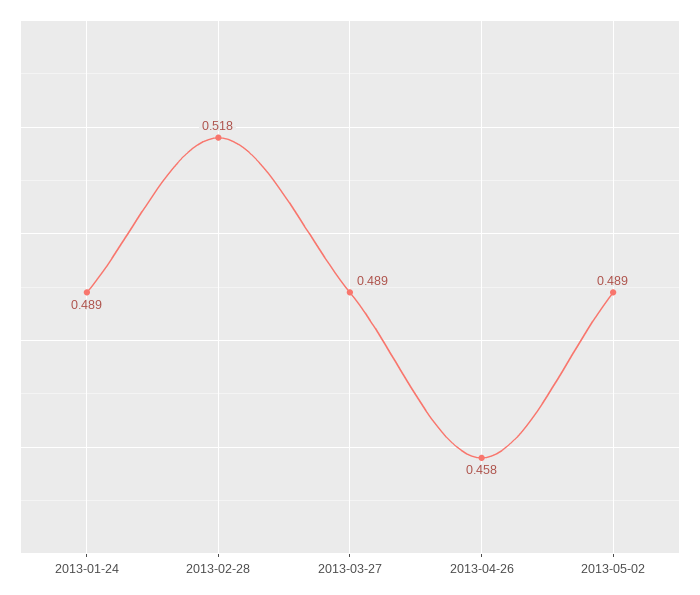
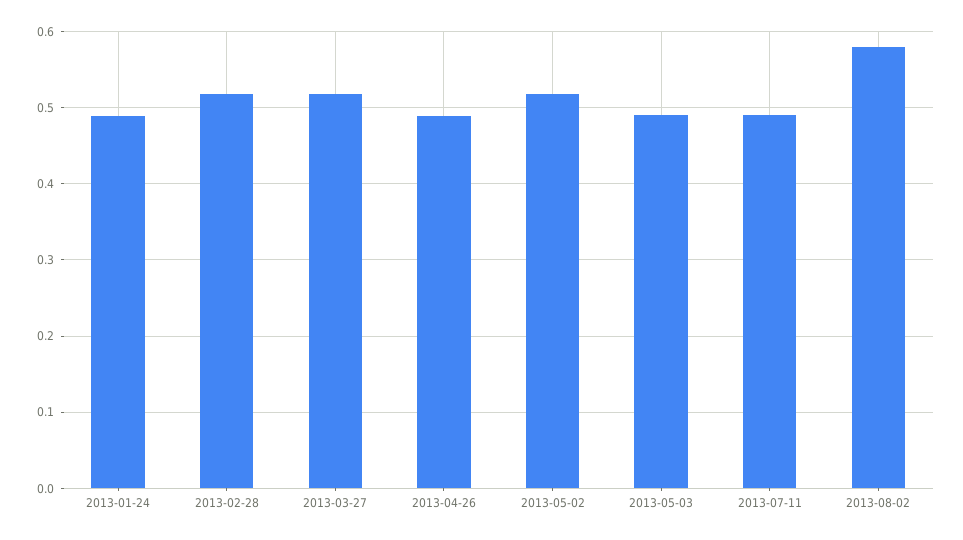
2013-03-27: 0.489 -> 0.52
2013-04-26: 0.458 -> 0.49
2013-05-02: 0.489 -> 0.52
2013-05-03: none -> 0.49
2013-07-11: none -> 0.49
2013-08-02: none -> 0.58

